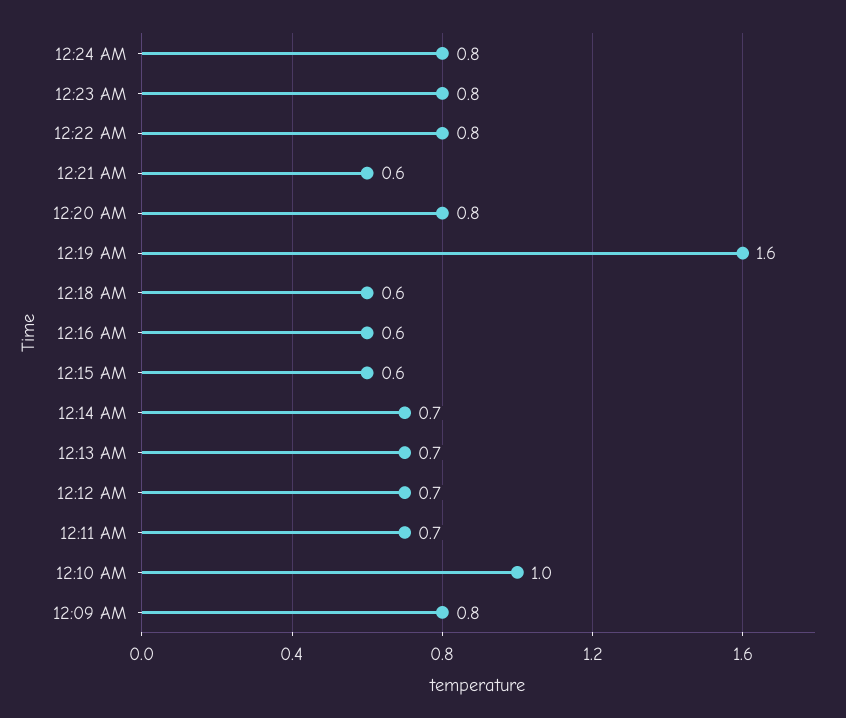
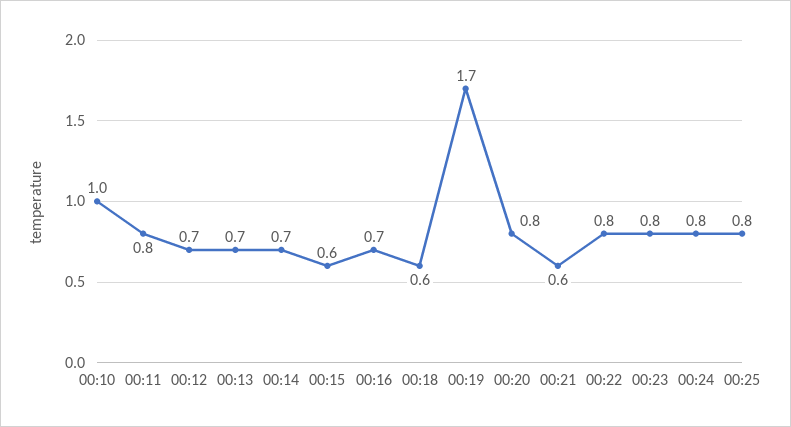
12:19 AM: 1.6 -> 1.7
12:16 AM: 0.6 -> 0.7
12:11 AM: 0.7 -> 0.8
12:09 AM: 0.8 -> none
00:25: none -> 0.8

